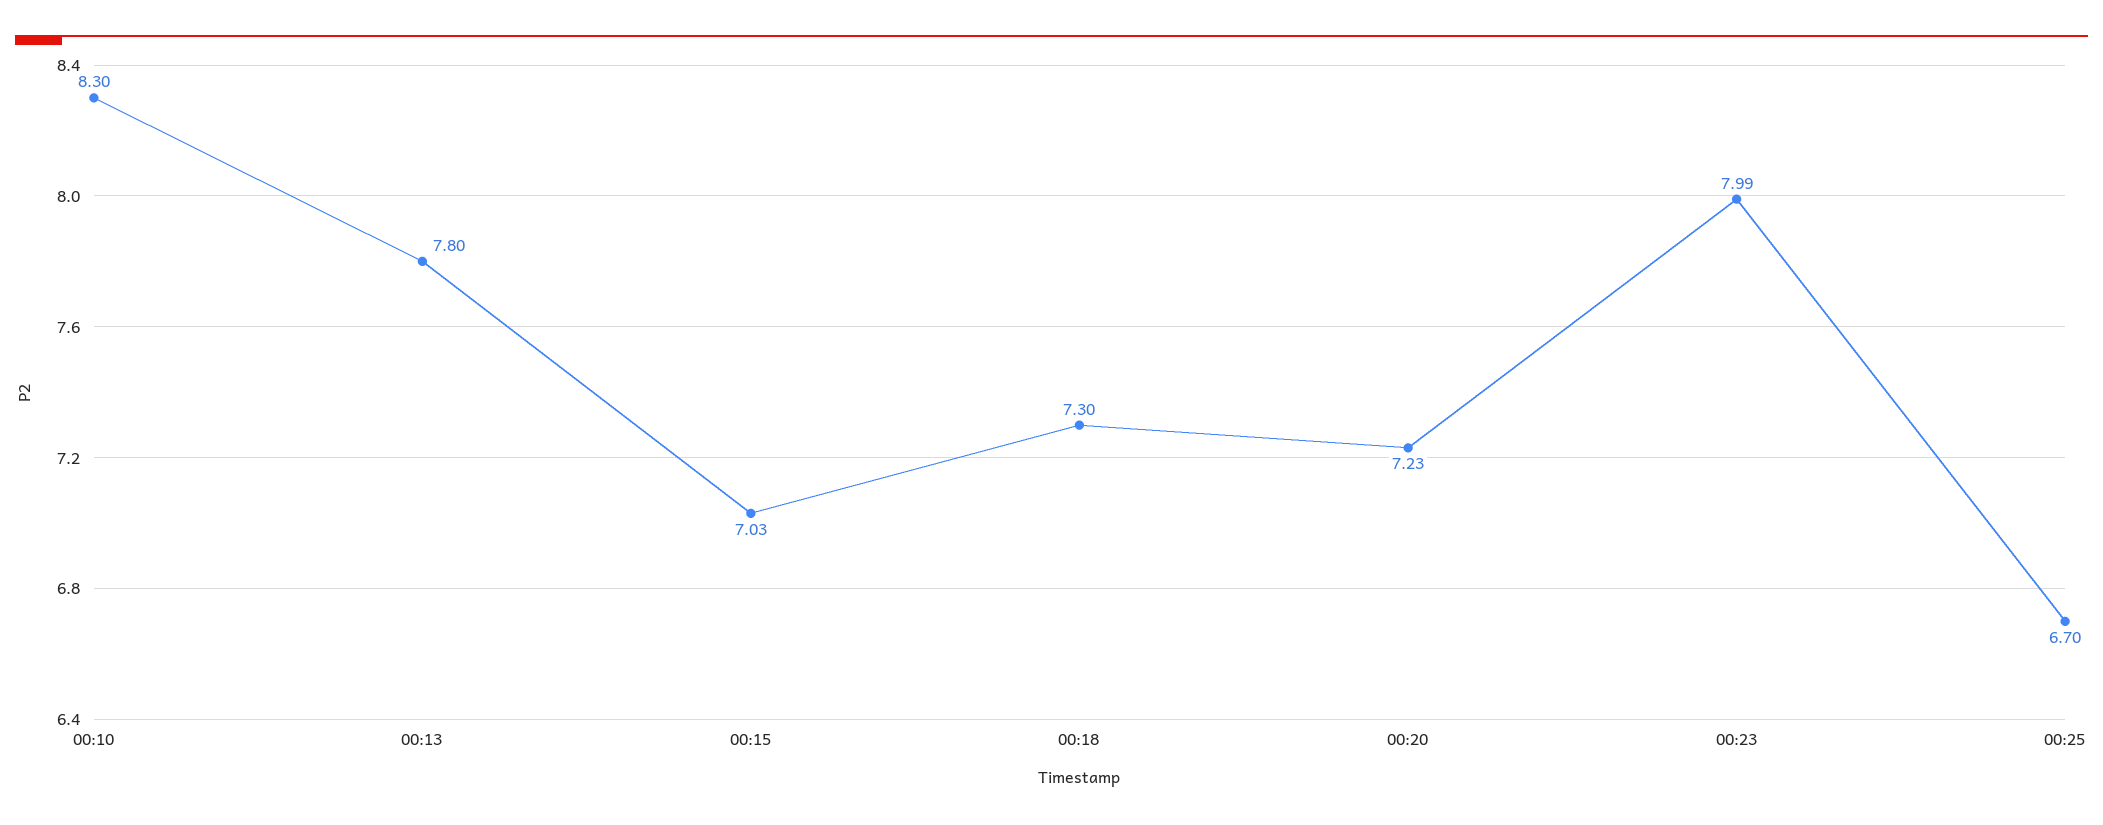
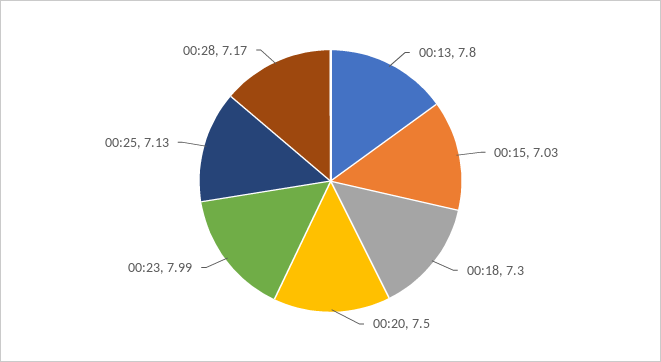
00:10: 8.3 -> none
00:20: 7.23 -> 7.5
00:25: 6.7 -> 7.13
00:28: none -> 7.17

